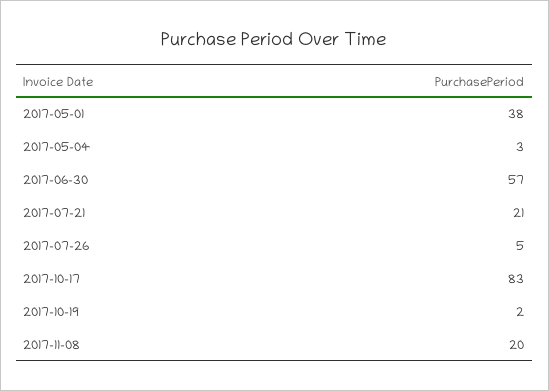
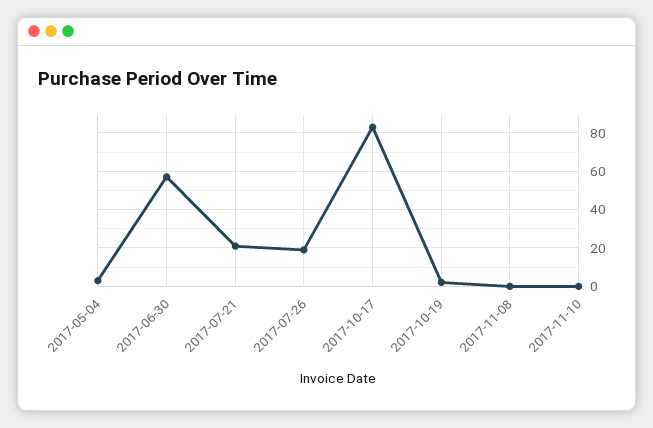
2017-05-01: 38 -> none
2017-07-26: 5 -> 20
2017-11-08: 20 -> 0
2017-11-10: none -> 0

